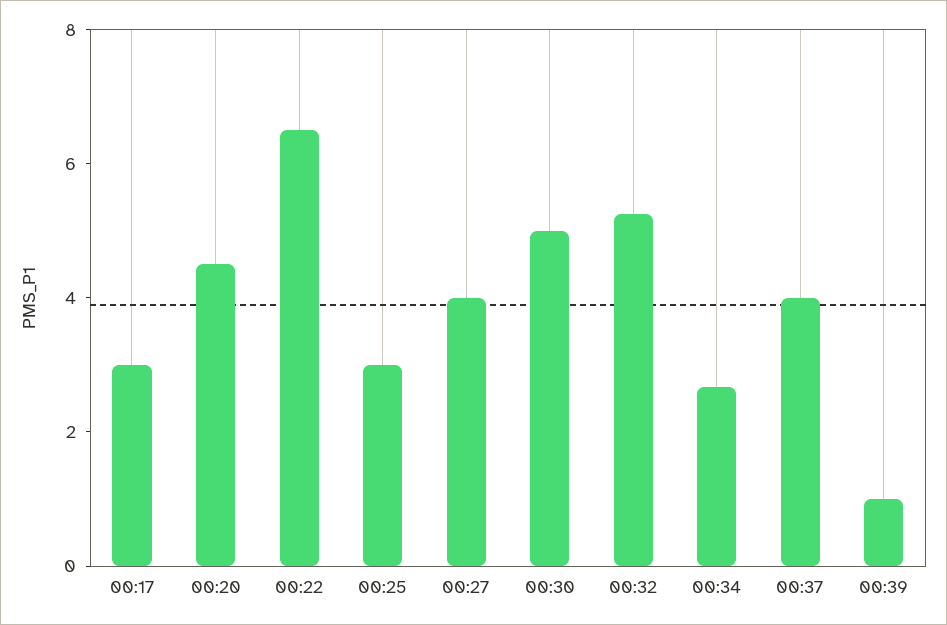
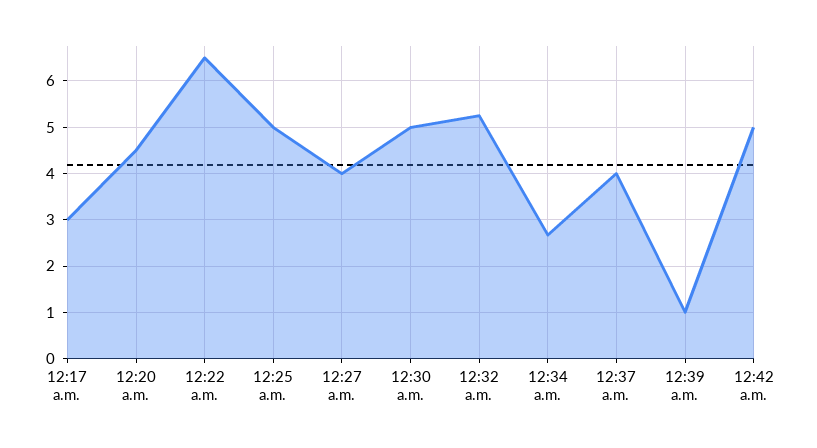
00:25: 3 -> 5
12:42 a.m.: none -> 5

